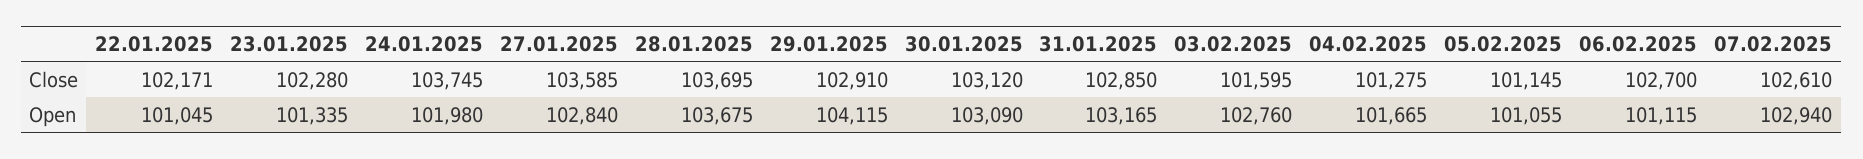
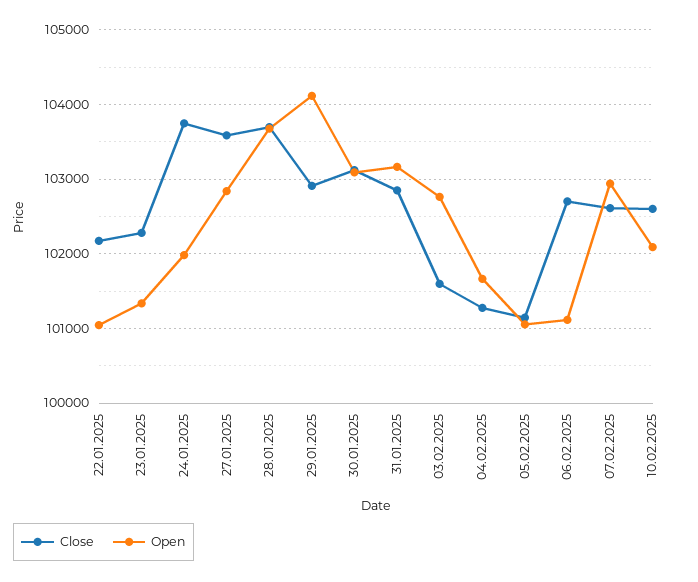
Close, 10.02.2025: none -> 102600
Open, 10.02.2025: none -> 102100

